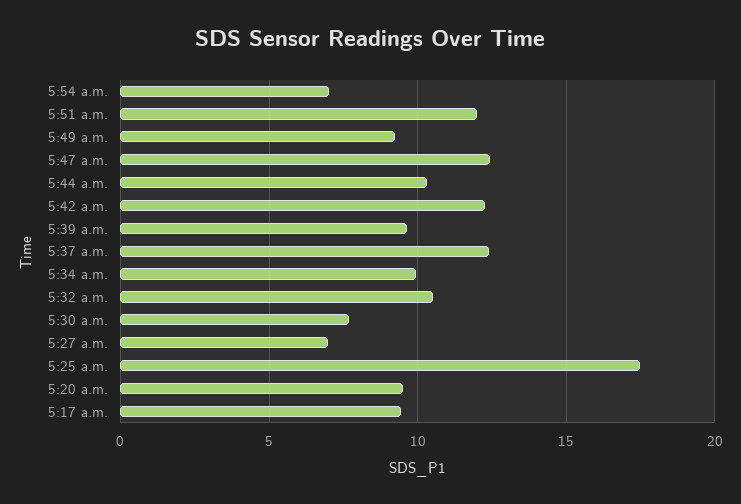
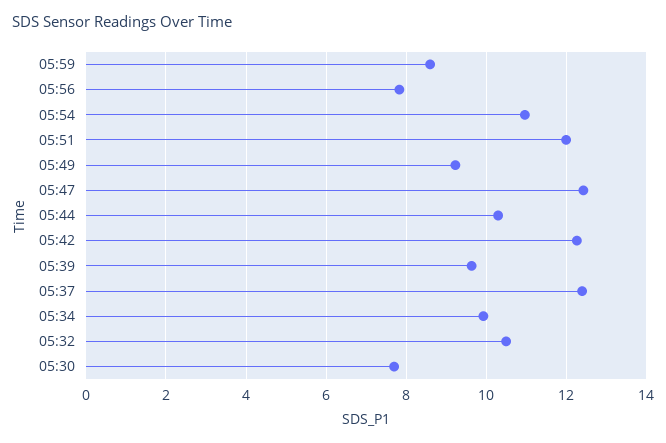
5:54 a.m.: 7 -> 11
5:27 a.m.: 7 -> none
5:25 a.m.: 17.5 -> none
5:20 a.m.: 9.5 -> none
5:17 a.m.: 9.5 -> none
05:59: none -> 8.6
05:56: none -> 7.8

